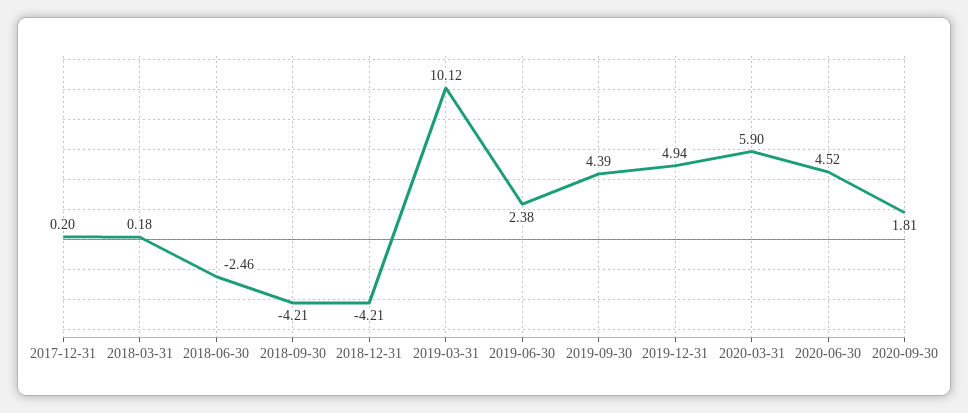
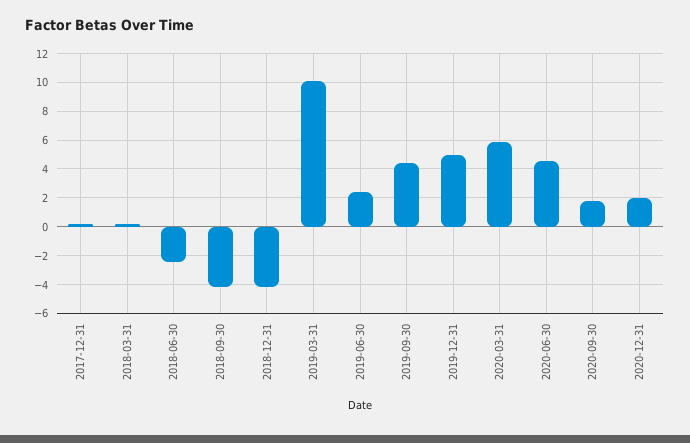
2020-12-31: none -> 2

